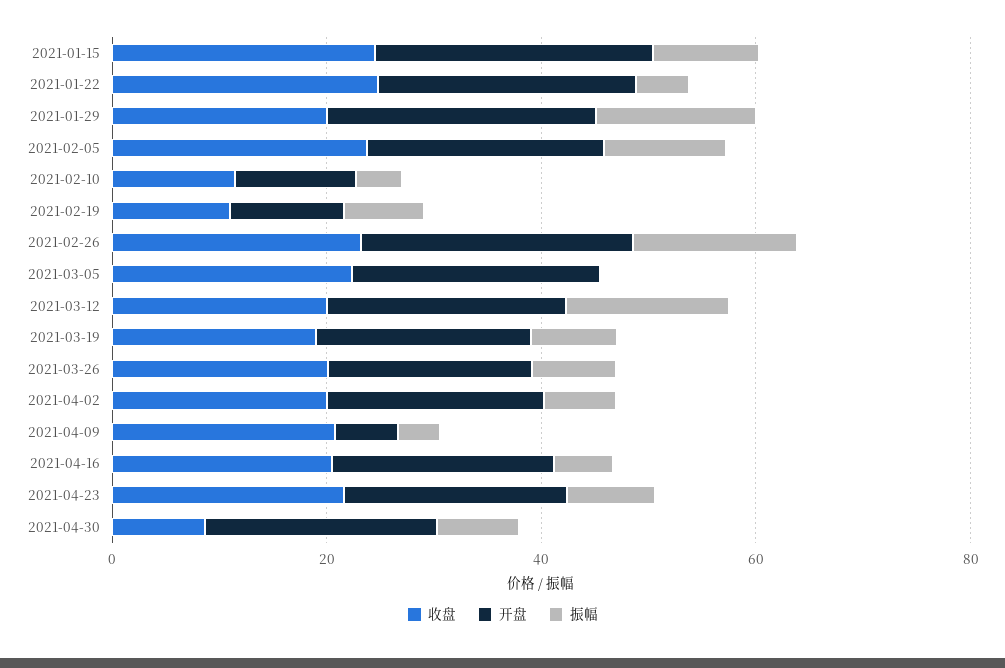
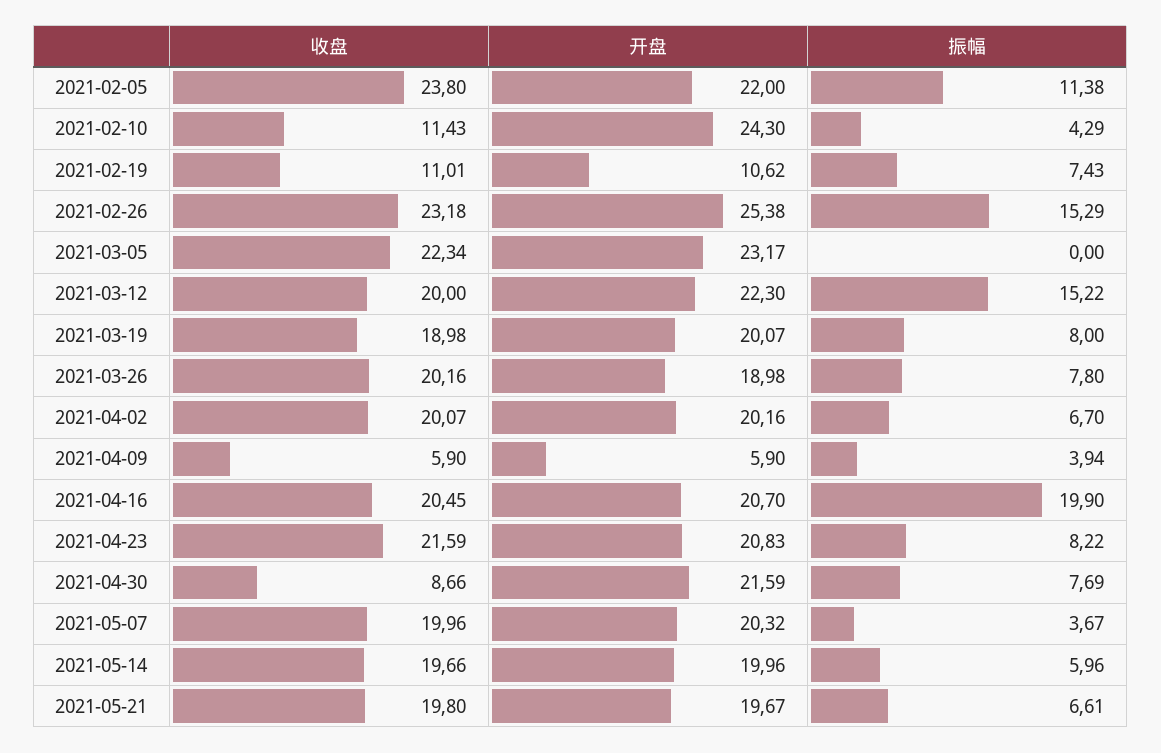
收盘, 2021-01-15: 25 -> none
开盘, 2021-01-15: 25 -> none
振幅, 2021-01-15: 10 -> none
收盘, 2021-01-22: 25 -> none
开盘, 2021-01-22: 25 -> none
振幅, 2021-01-22: 5 -> none
收盘, 2021-01-29: 20 -> none
开盘, 2021-01-29: 25 -> none
振幅, 2021-01-29: 15 -> none
开盘, 2021-02-10: 10 -> 24.3
收盘, 2021-04-09: 20 -> 5.9
振幅, 2021-04-16: 5 -> 19.9
收盘, 2021-05-07: none -> 19.96
开盘, 2021-05-07: none -> 20.32
振幅, 2021-05-07: none -> 3.67
收盘, 2021-05-14: none -> 19.66
开盘, 2021-05-14: none -> 19.96
振幅, 2021-05-14: none -> 5.96
收盘, 2021-05-21: none -> 19.8
开盘, 2021-05-21: none -> 19.67
振幅, 2021-05-21: none -> 6.61

